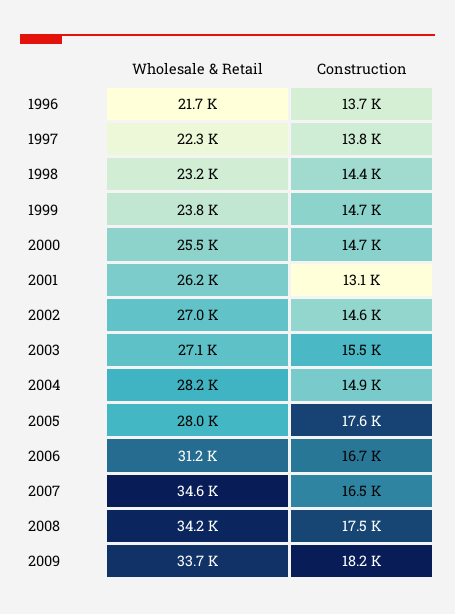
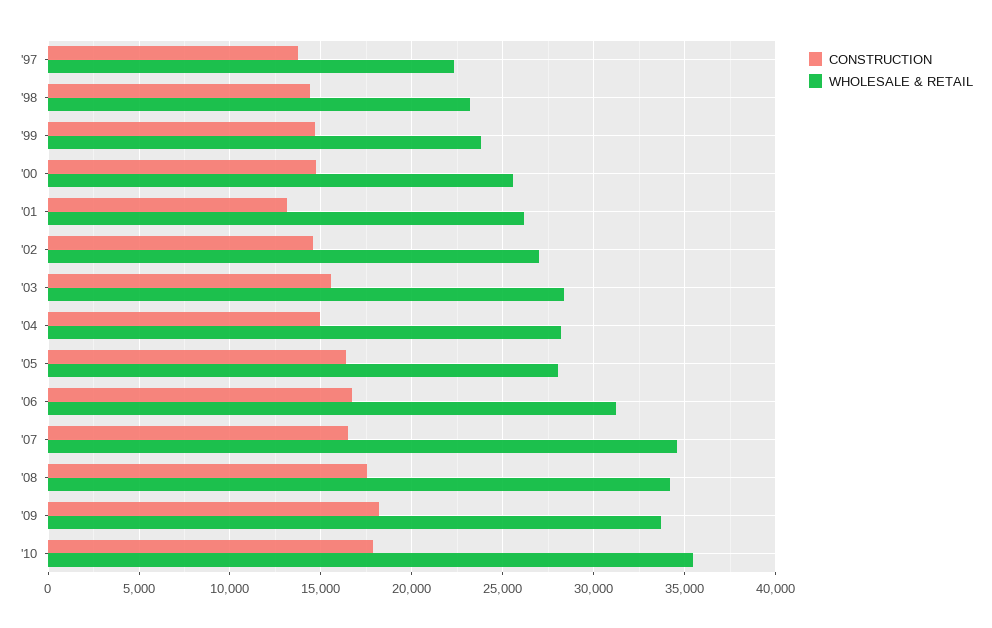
Wholesale & Retail, 1996: 21700 -> none
Construction, 1996: 13700 -> none
Wholesale & Retail, 2003: 27100 -> 28500
Construction, 2005: 17600 -> 16500
Construction, '10: none -> 18000
Wholesale & Retail, '10: none -> 35500

